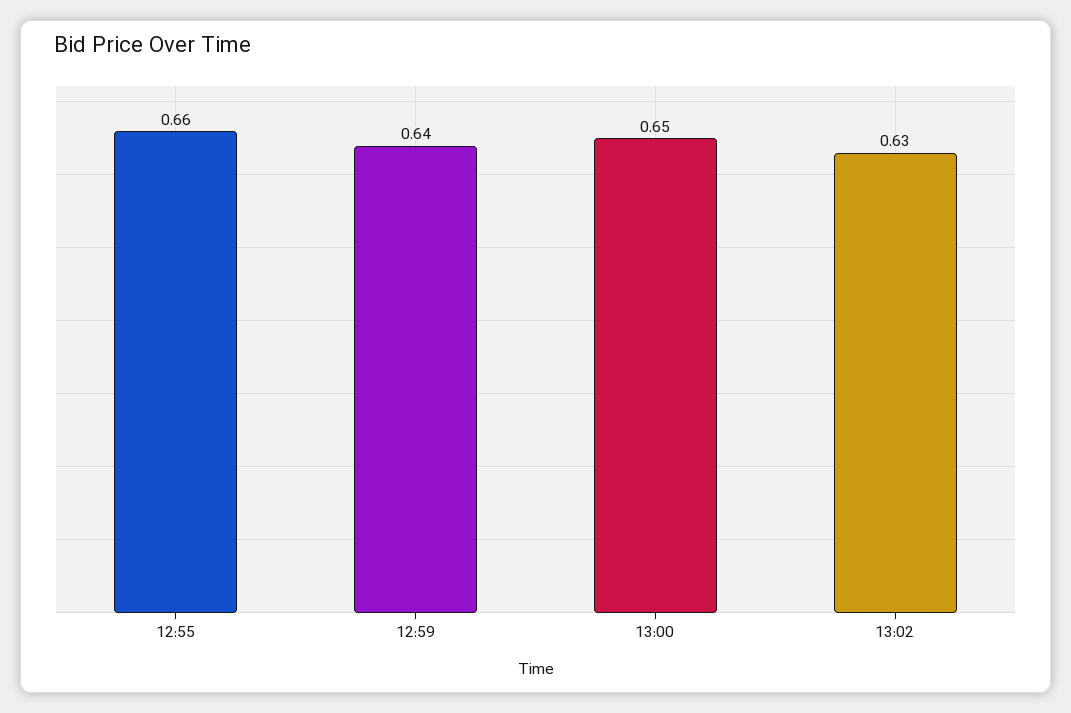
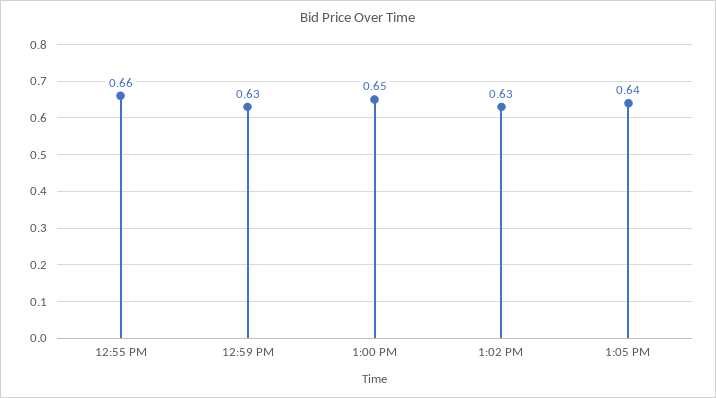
12:59: 0.64 -> 0.63
1:05 PM: none -> 0.64

